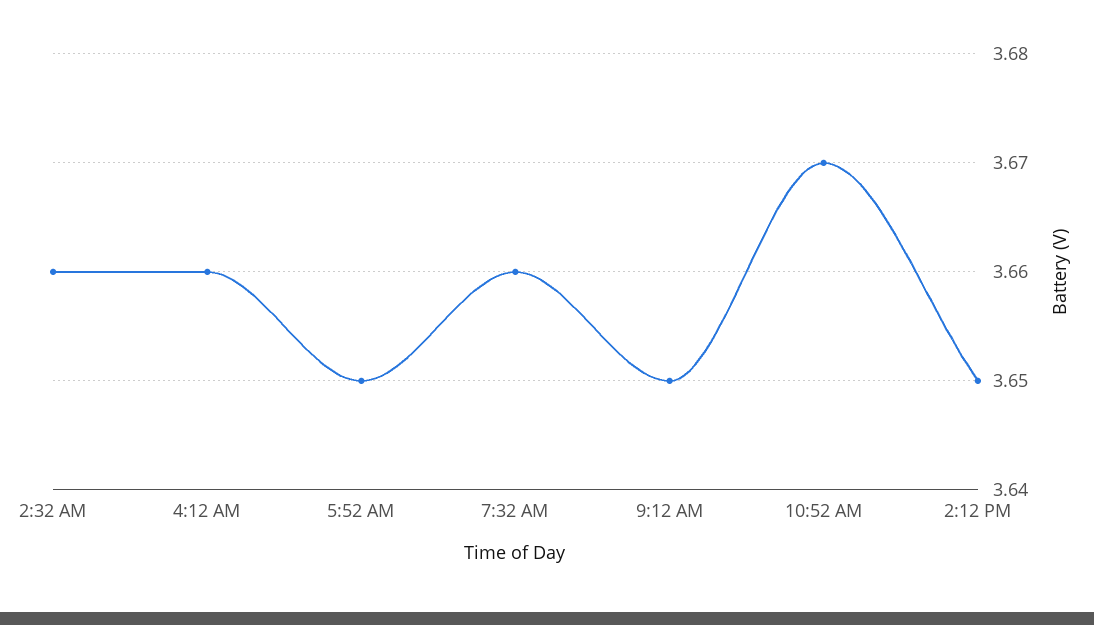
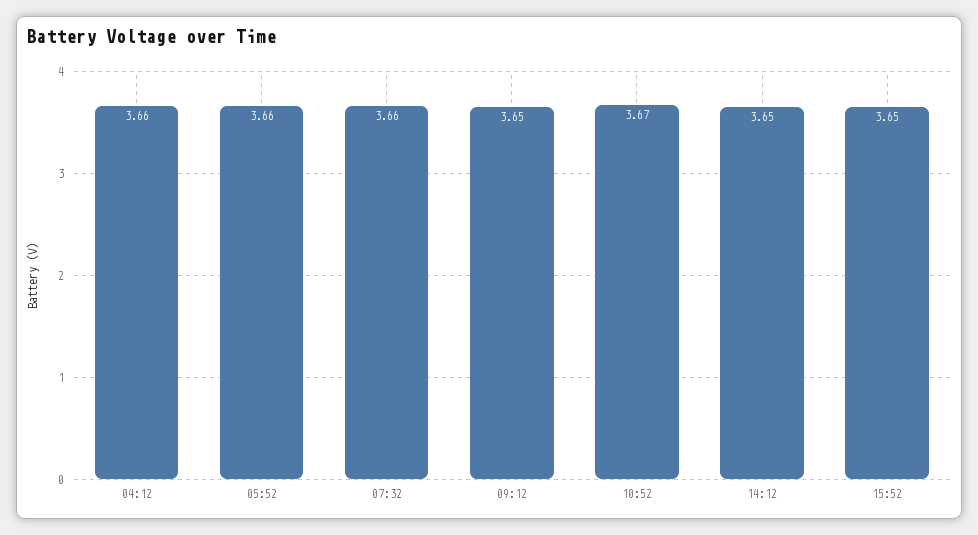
2:32 AM: 3.66 -> none
5:52 AM: 3.65 -> 3.66
15:52: none -> 3.65

